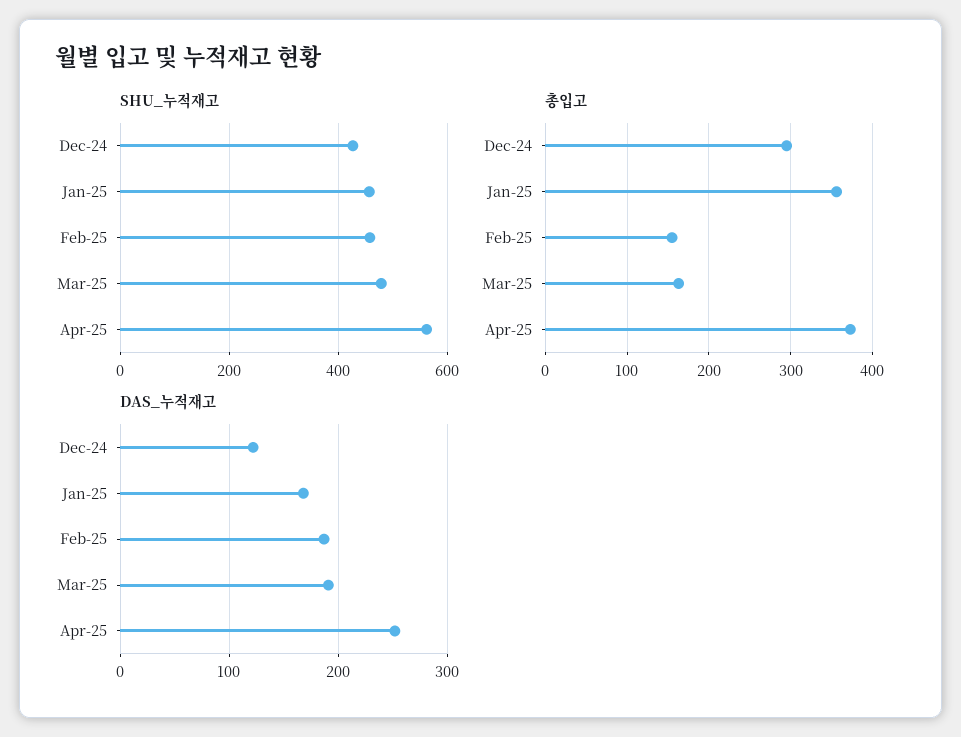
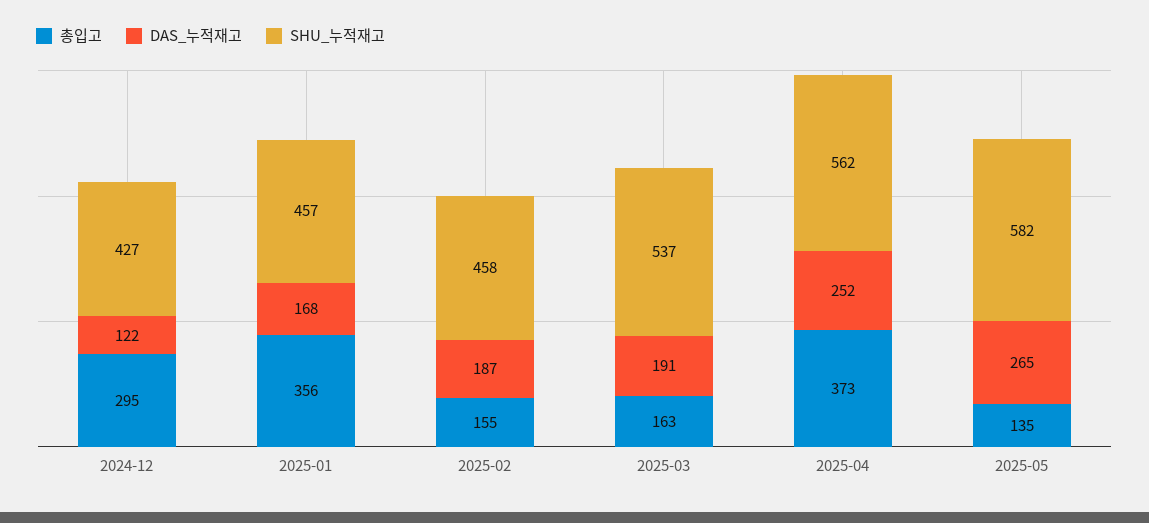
SHU_누적재고, Mar-25: 480 -> 537
총입고, 2025-05: none -> 135
DAS_누적재고, 2025-05: none -> 265
SHU_누적재고, 2025-05: none -> 582

